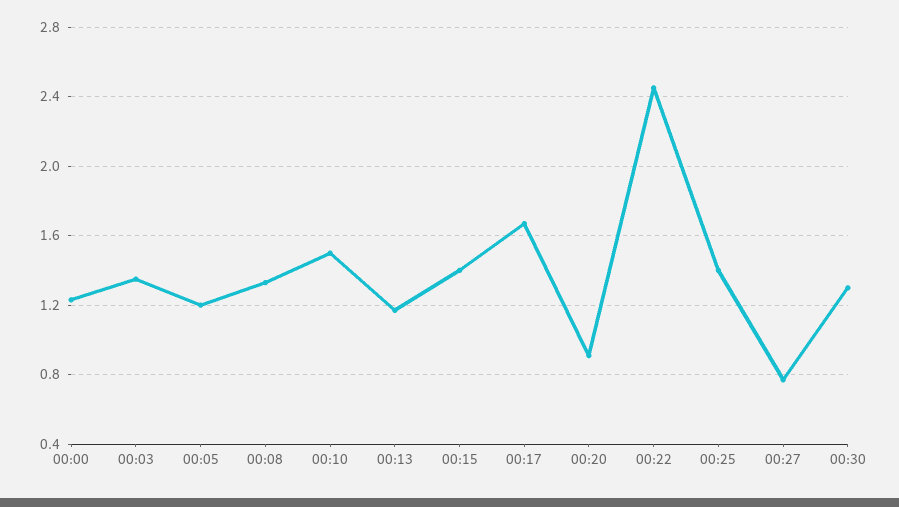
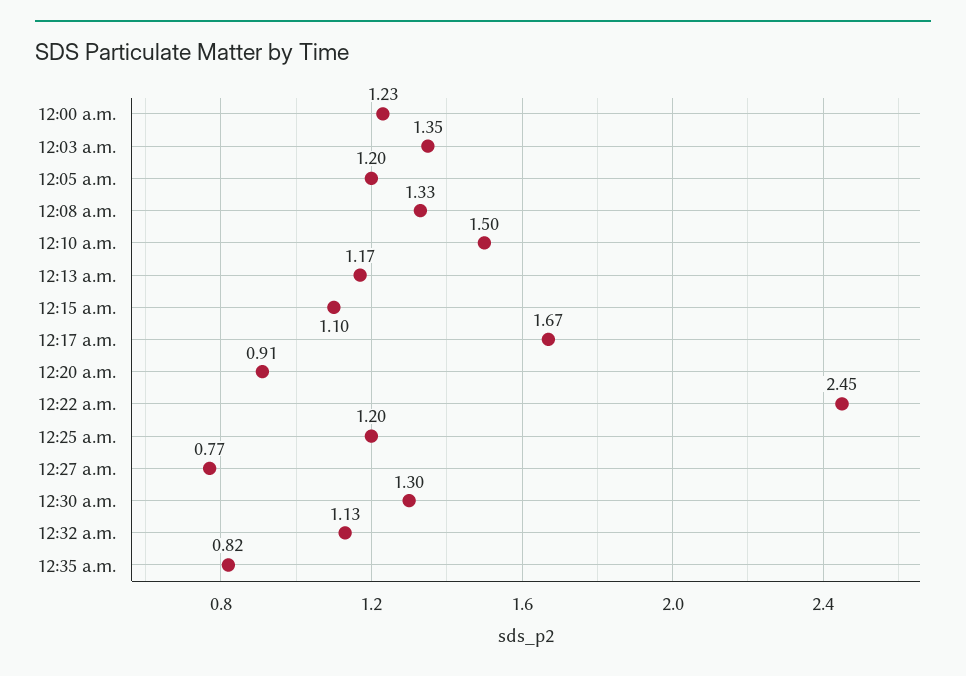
00:15: 1.4 -> 1.1
00:25: 1.4 -> 1.2
12:32 a.m.: none -> 1.13
12:35 a.m.: none -> 0.82

